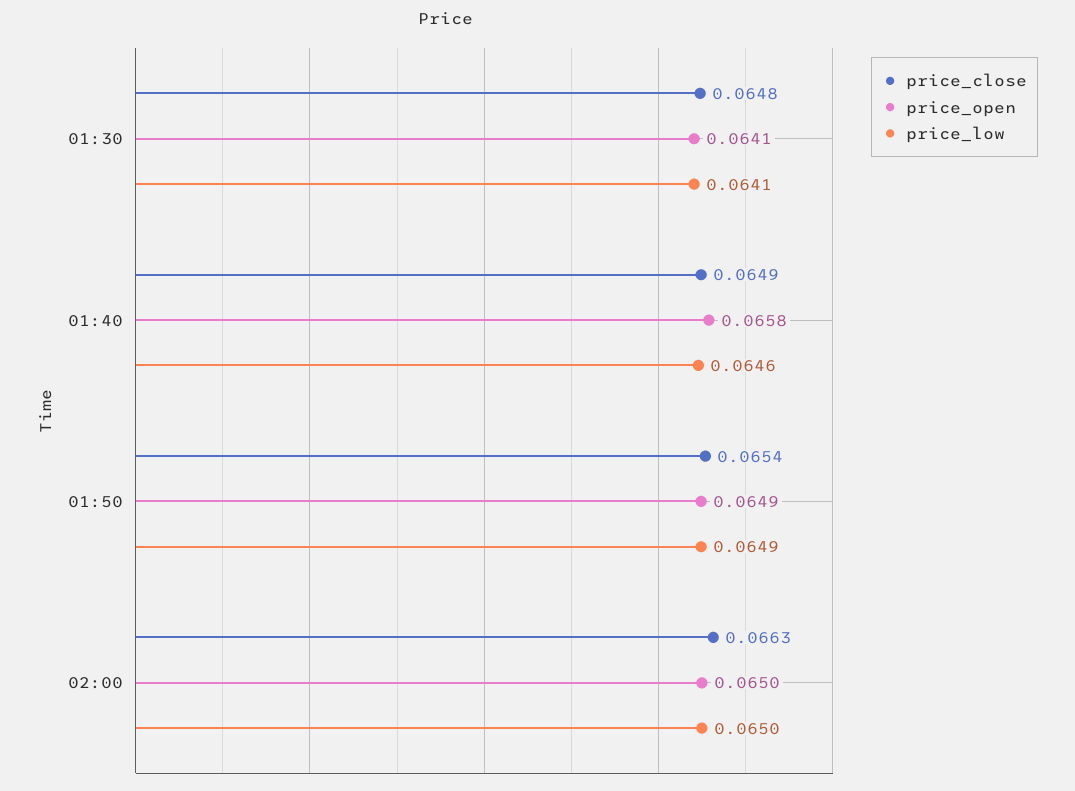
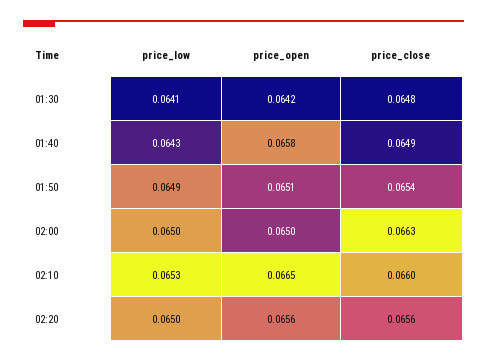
price_open, 01:30: 0.0641 -> 0.0642
price_low, 01:40: 0.0646 -> 0.0643
price_open, 01:50: 0.0649 -> 0.0651
price_low, 02:10: none -> 0.0653
price_open, 02:10: none -> 0.0665
price_close, 02:10: none -> 0.066
price_low, 02:20: none -> 0.065
price_open, 02:20: none -> 0.0656
price_close, 02:20: none -> 0.0656

